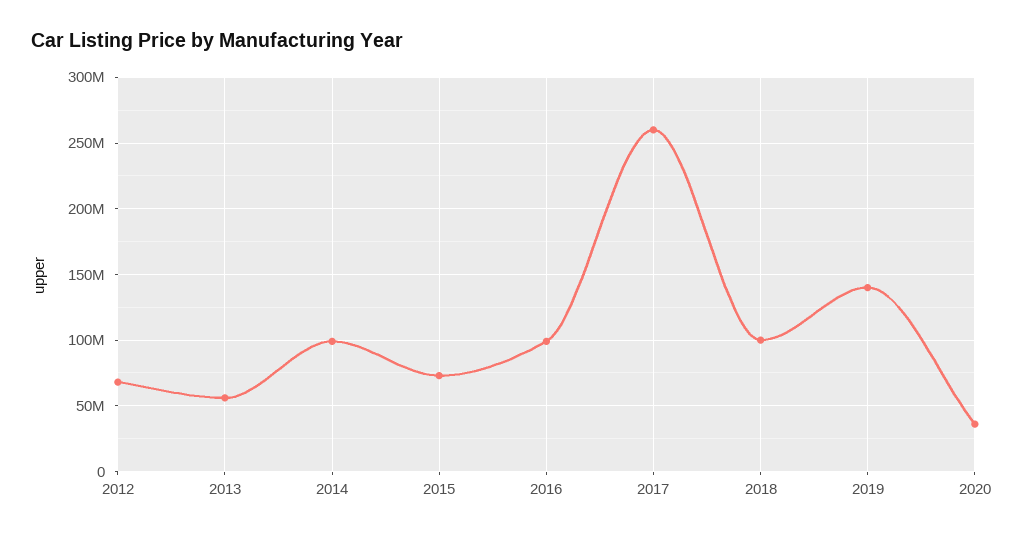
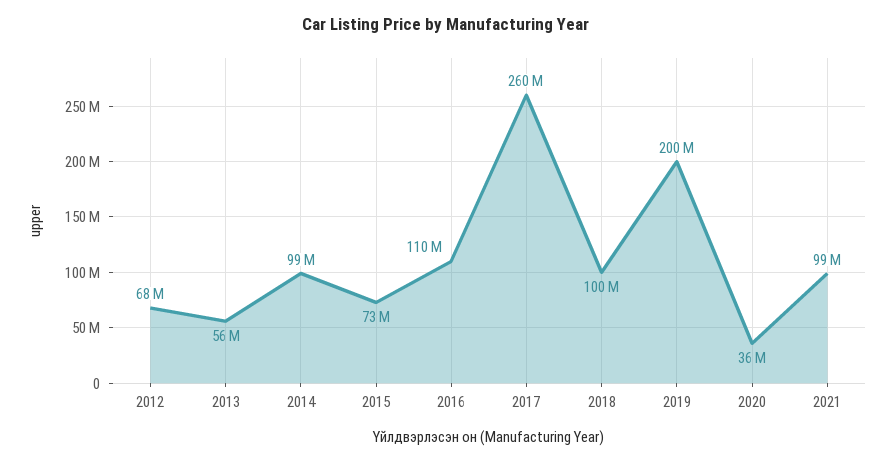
2016: 100000000 -> 110000000
2019: 140000000 -> 200000000
2021: none -> 99000000

